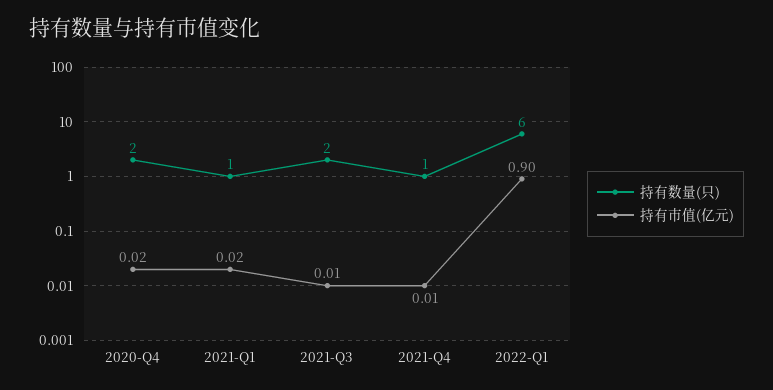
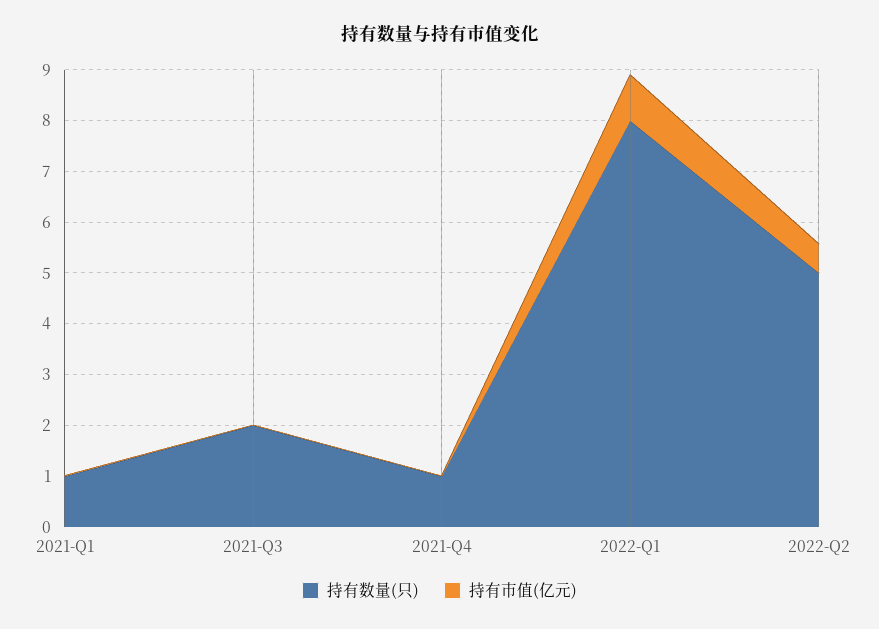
持有数量(只), 2020-Q4: 2 -> none
持有市值(亿元), 2020-Q4: 0.02 -> none
持有数量(只), 2022-Q1: 6 -> 8
持有数量(只), 2022-Q2: none -> 5
持有市值(亿元), 2022-Q2: none -> 0.6

